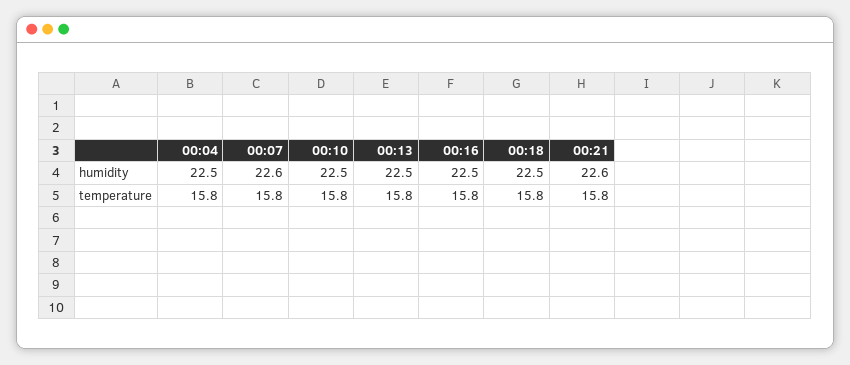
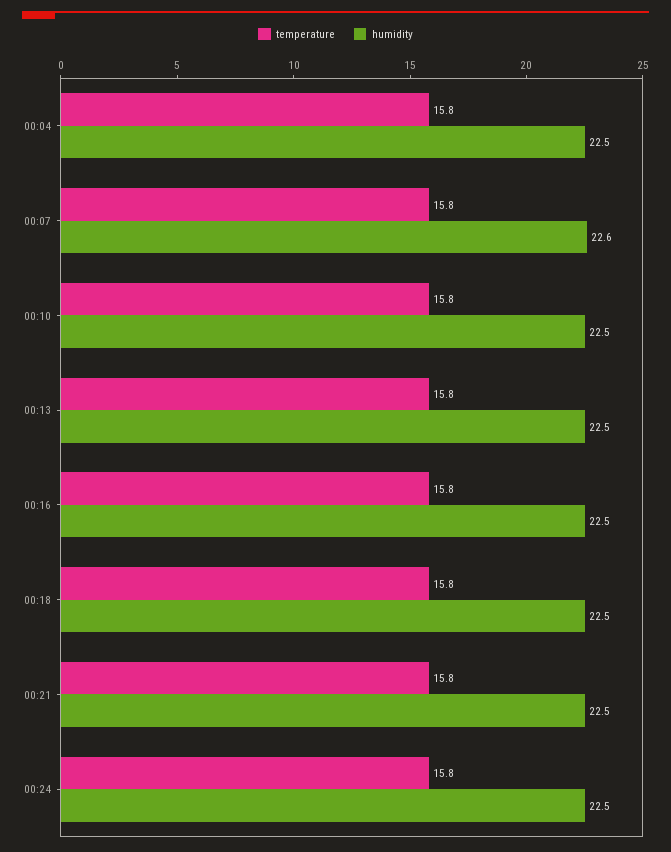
humidity, 00:21: 22.6 -> 22.5
temperature, 00:24: none -> 15.8
humidity, 00:24: none -> 22.5

